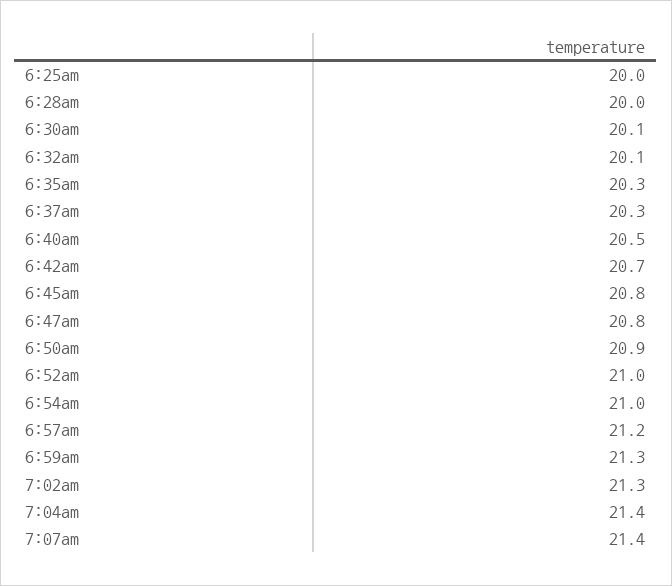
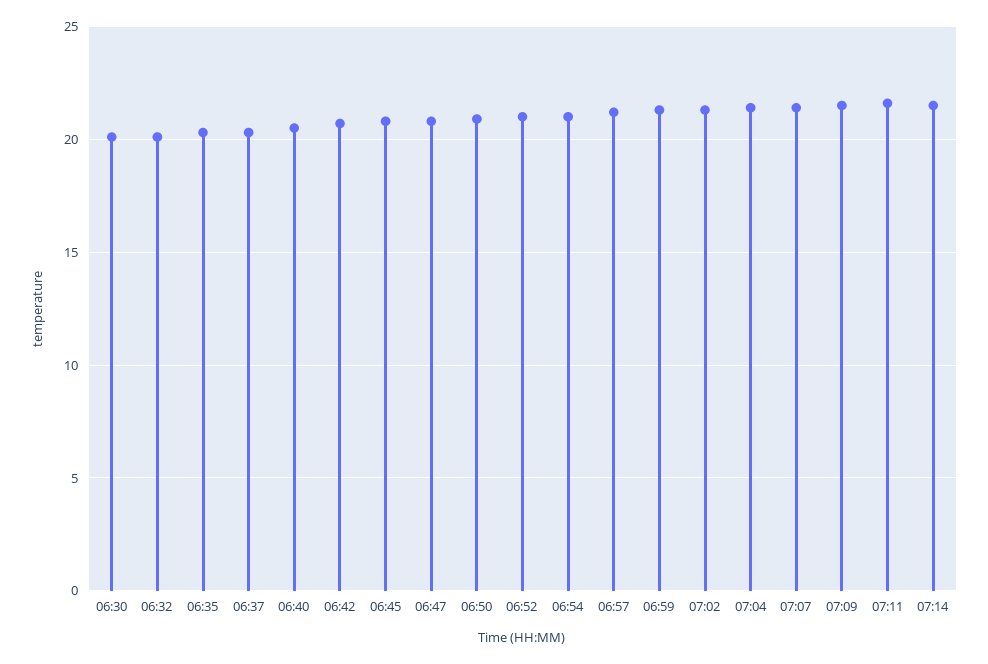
6:25am: 20 -> none
6:28am: 20 -> none
07:09: none -> 21.5
07:11: none -> 21.5
07:14: none -> 21.5

